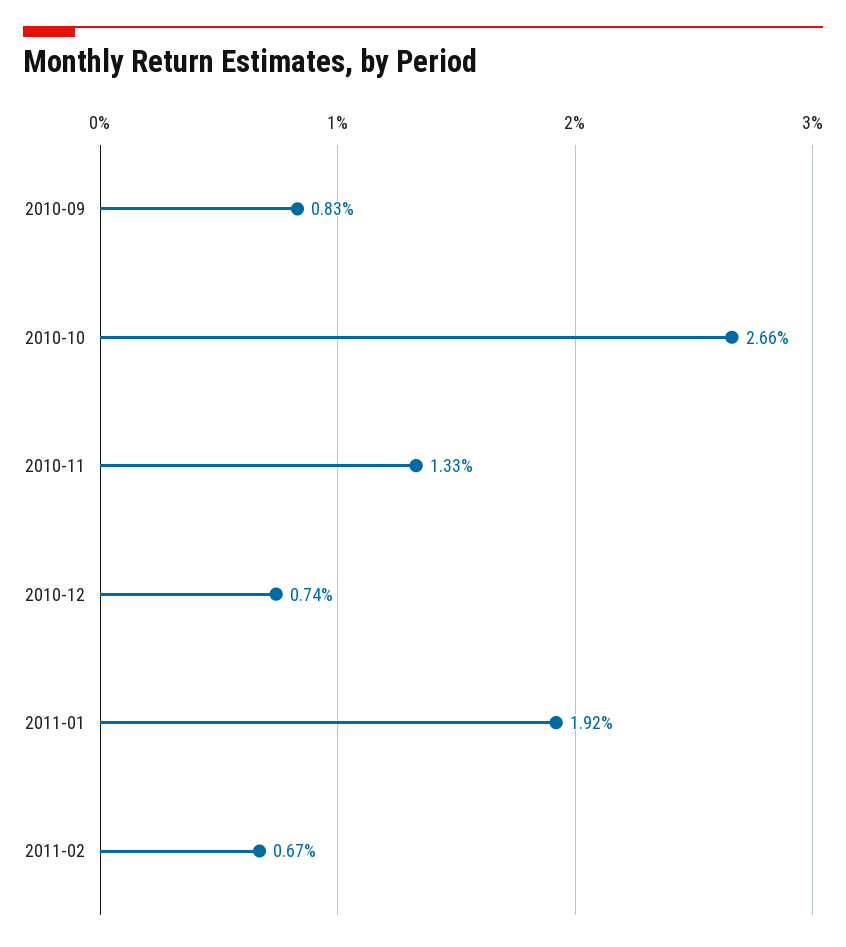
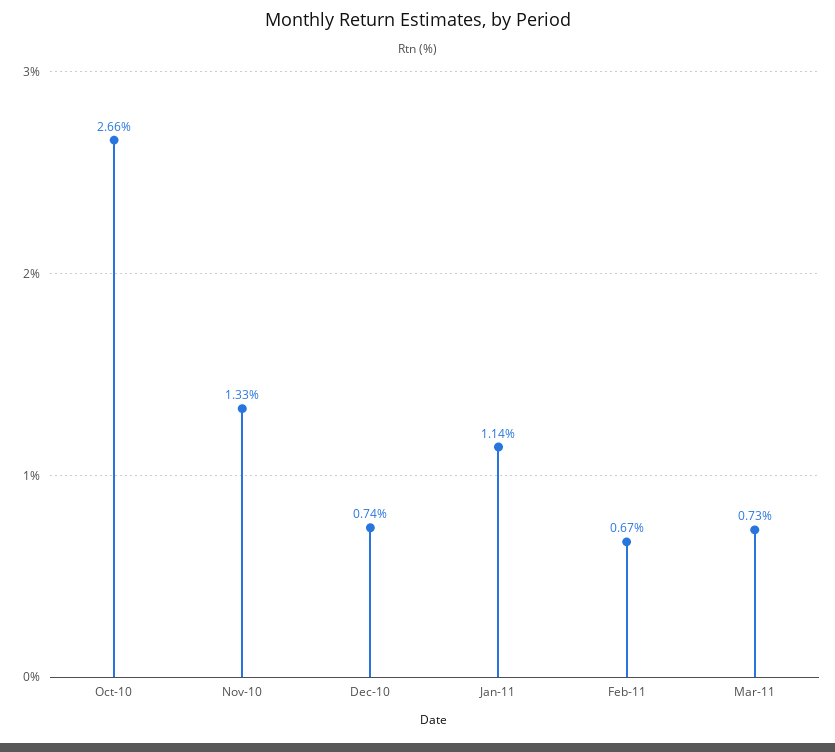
2010-09: 0.83 -> none
2011-01: 1.92 -> 1.14
Mar-11: none -> 0.73

